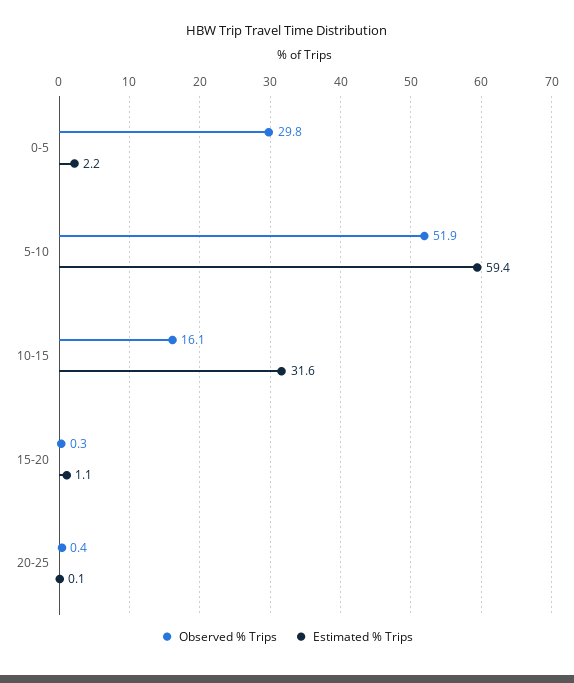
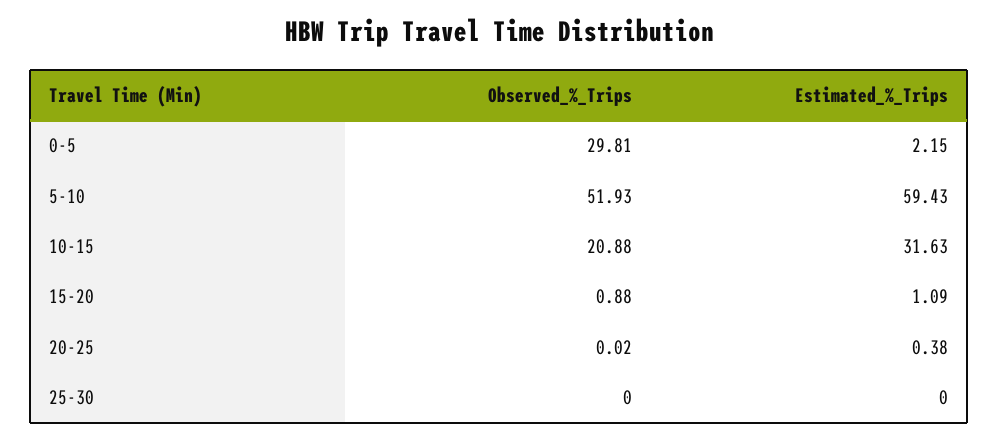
Observed % Trips, 10-15: 16.1 -> 20.88
Observed % Trips, 15-20: 0.3 -> 0.88
Observed % Trips, 20-25: 0.4 -> 0.02
Estimated % Trips, 20-25: 0.1 -> 0.38
Observed % Trips, 25-30: none -> 0
Estimated % Trips, 25-30: none -> 0

